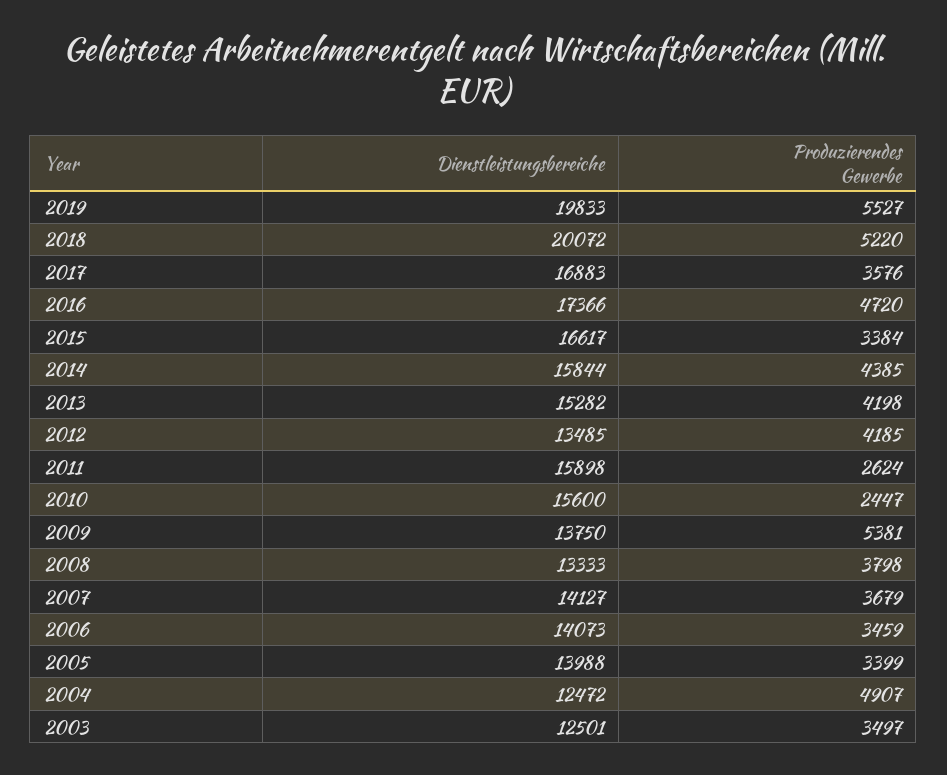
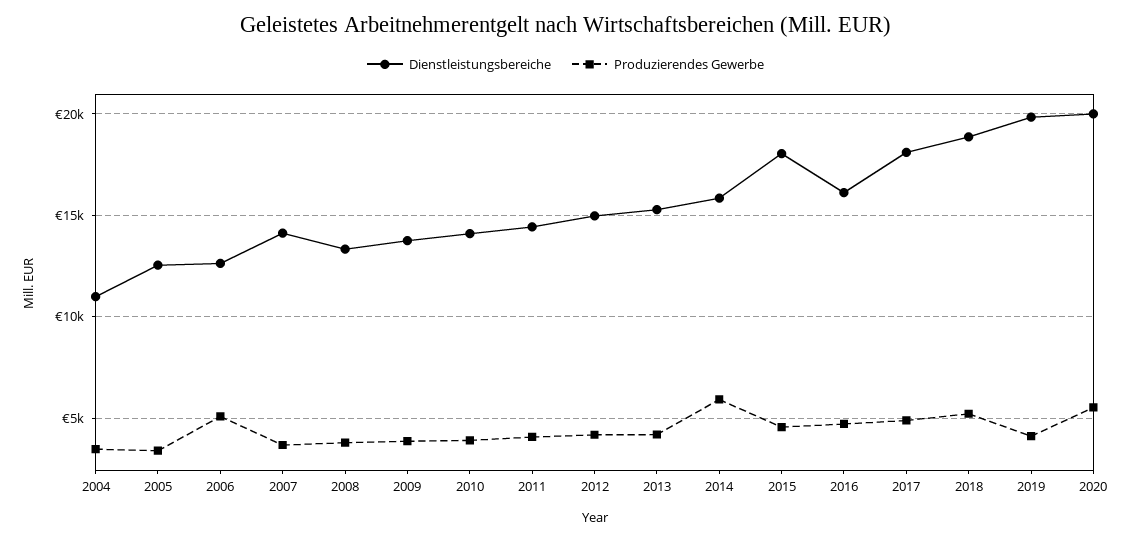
Produzierendes Gewerbe, 2019: 5527 -> 4000
Dienstleistungsbereiche, 2018: 20072 -> 19000
Dienstleistungsbereiche, 2017: 16883 -> 18000
Produzierendes Gewerbe, 2017: 3576 -> 5000
Dienstleistungsbereiche, 2016: 17366 -> 16000
Dienstleistungsbereiche, 2015: 16617 -> 18000
Produzierendes Gewerbe, 2015: 3384 -> 4500
Produzierendes Gewerbe, 2014: 4385 -> 6000
Dienstleistungsbereiche, 2012: 13485 -> 15000
Dienstleistungsbereiche, 2011: 15898 -> 14500
Produzierendes Gewerbe, 2011: 2624 -> 4000
Dienstleistungsbereiche, 2010: 15600 -> 14000
Produzierendes Gewerbe, 2010: 2447 -> 4000
Produzierendes Gewerbe, 2009: 5381 -> 4000
Dienstleistungsbereiche, 2006: 14073 -> 12500
Produzierendes Gewerbe, 2006: 3459 -> 5000
Dienstleistungsbereiche, 2005: 13988 -> 12500
Dienstleistungsbereiche, 2004: 12472 -> 11000
Produzierendes Gewerbe, 2004: 4907 -> 3500
Dienstleistungsbereiche, 2003: 12501 -> none
Produzierendes Gewerbe, 2003: 3497 -> none
Dienstleistungsbereiche, 2020: none -> 20000
Produzierendes Gewerbe, 2020: none -> 5500

